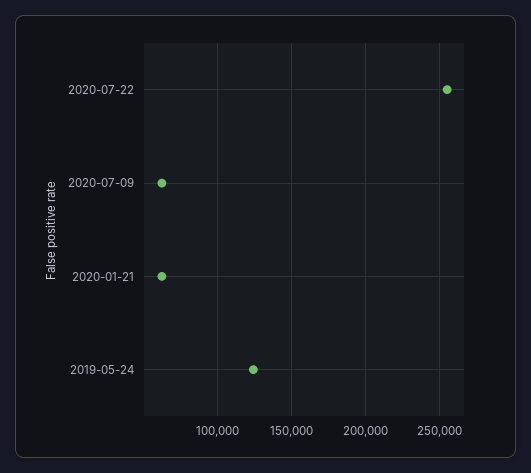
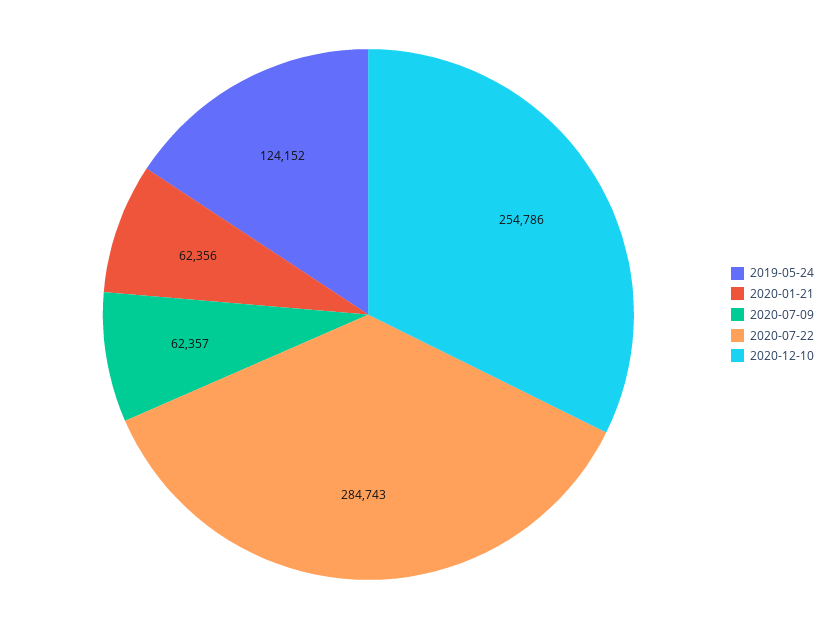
2020-07-22: 255000 -> 284743
2020-12-10: none -> 254786

